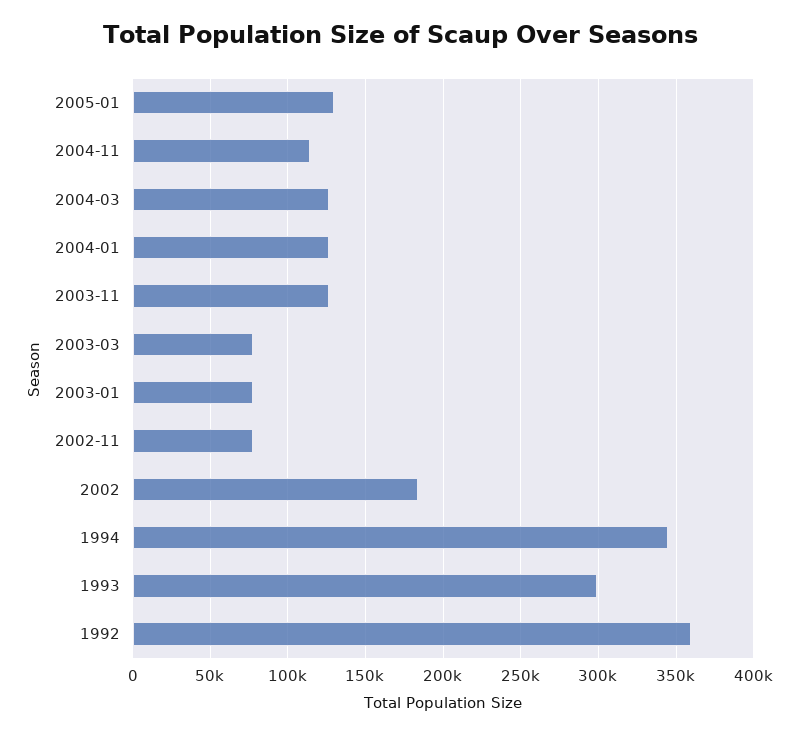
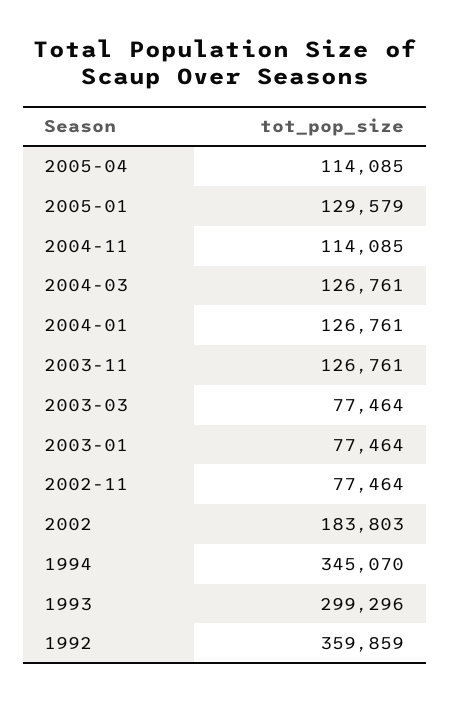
2005-04: none -> 114085

